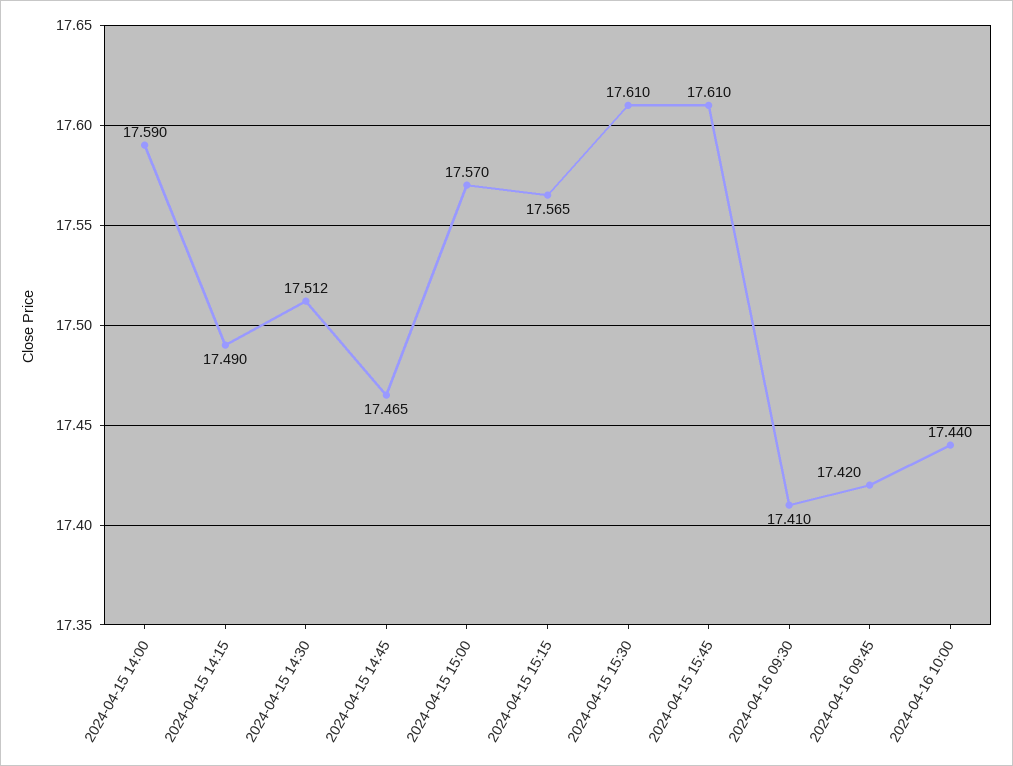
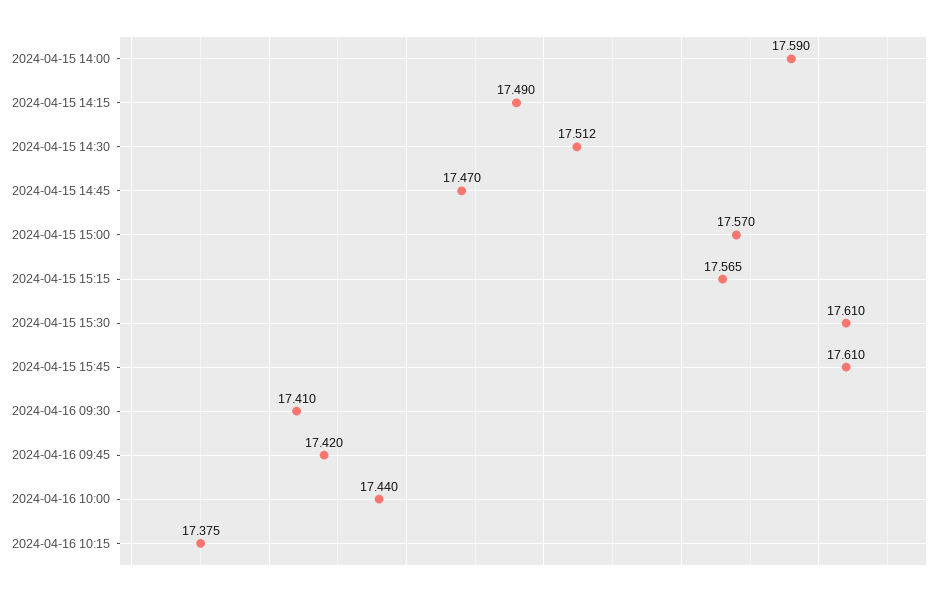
2024-04-15 14:45: 17.465 -> 17.47
2024-04-16 10:15: none -> 17.375

